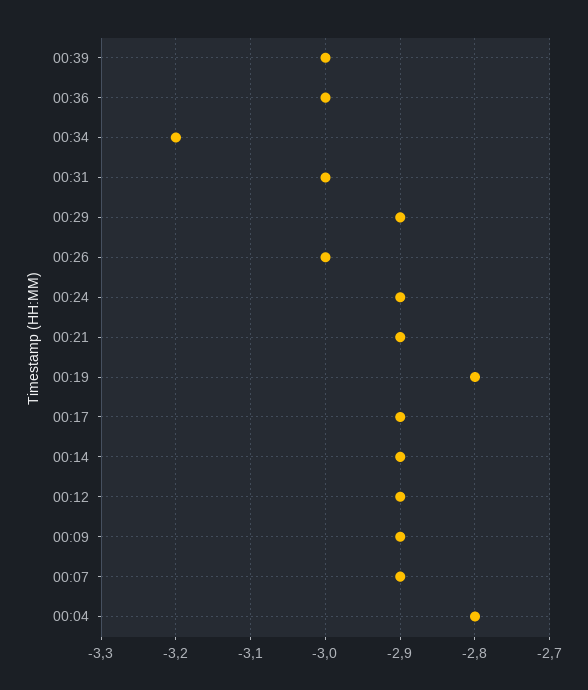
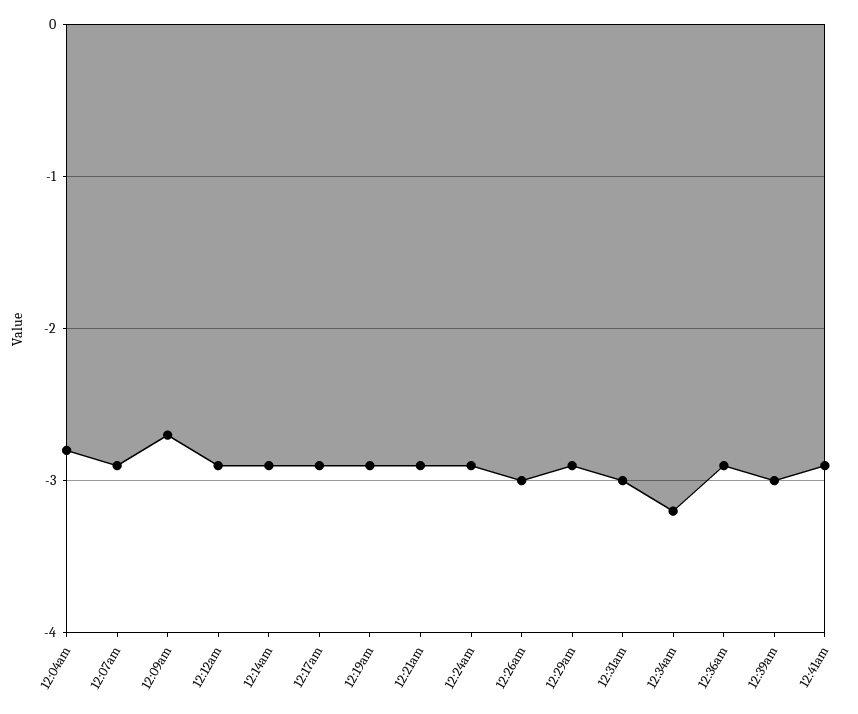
00:36: -3 -> -2.9
00:19: -2.8 -> -2.9
00:09: -2.9 -> -2.7
12:41am: none -> -2.9

